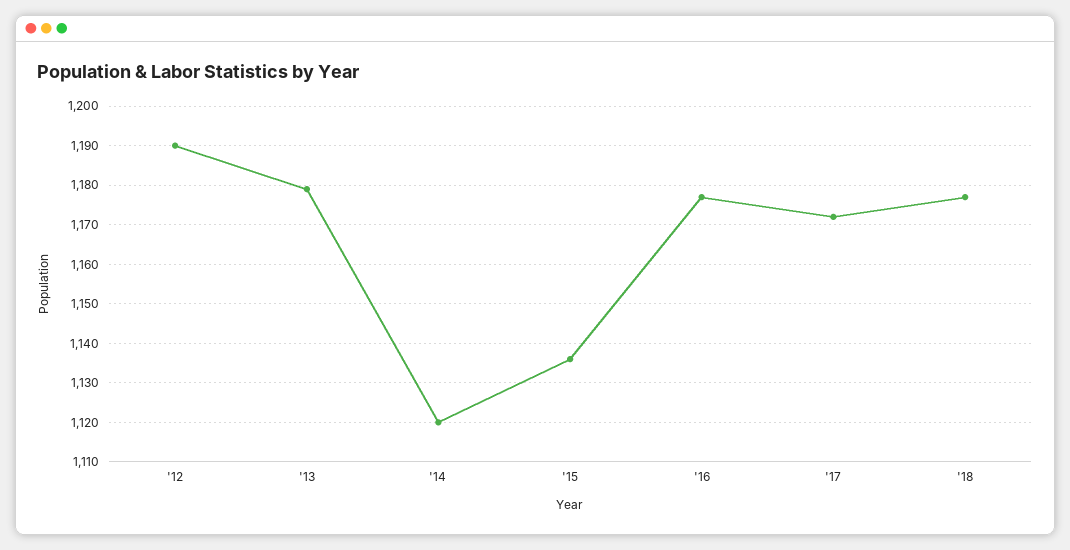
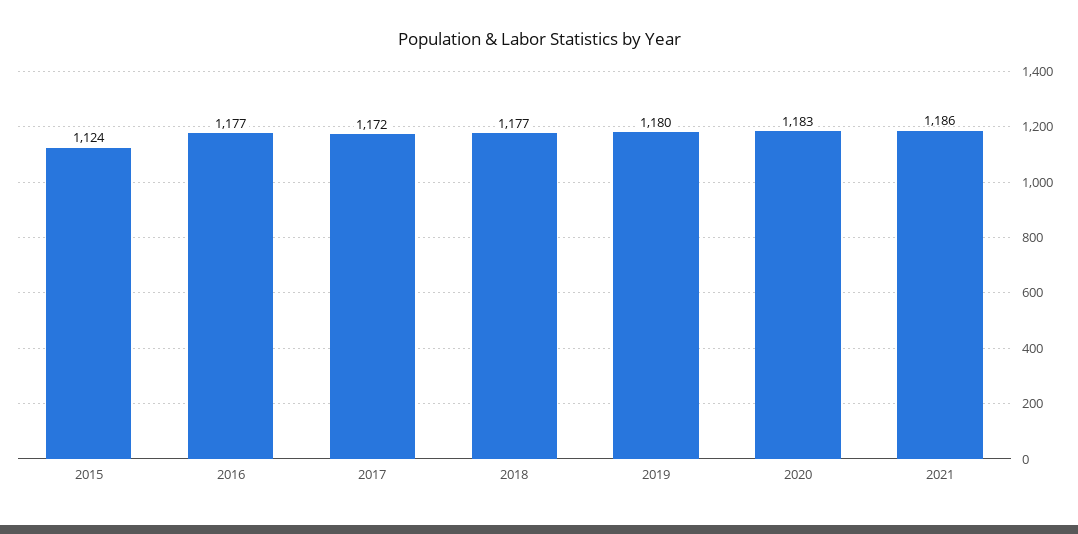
'12: 1190 -> none
'13: 1180 -> none
'14: 1120 -> none
'15: 1135 -> 1124
2019: none -> 1180
2020: none -> 1183
2021: none -> 1186

